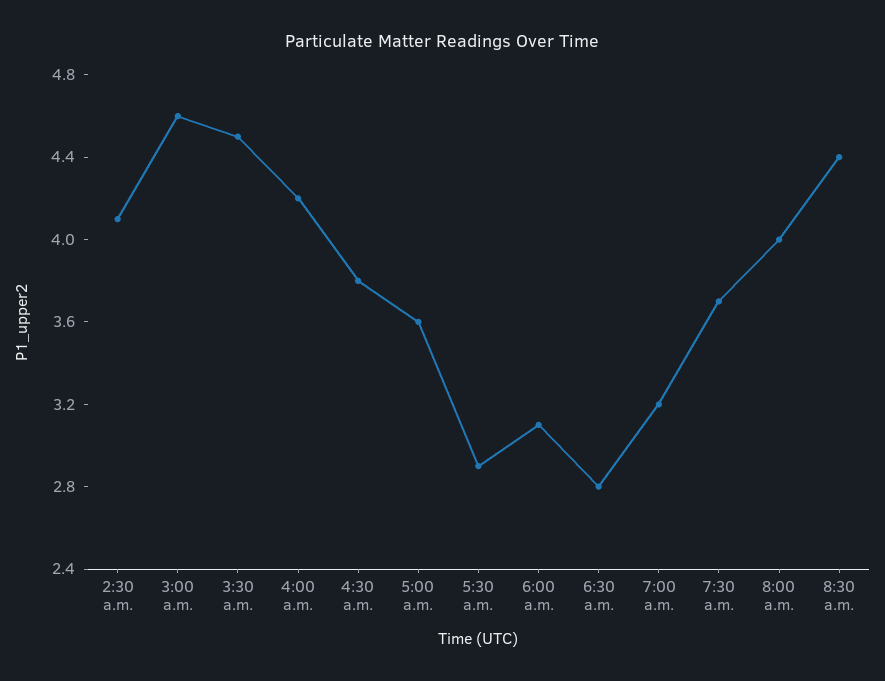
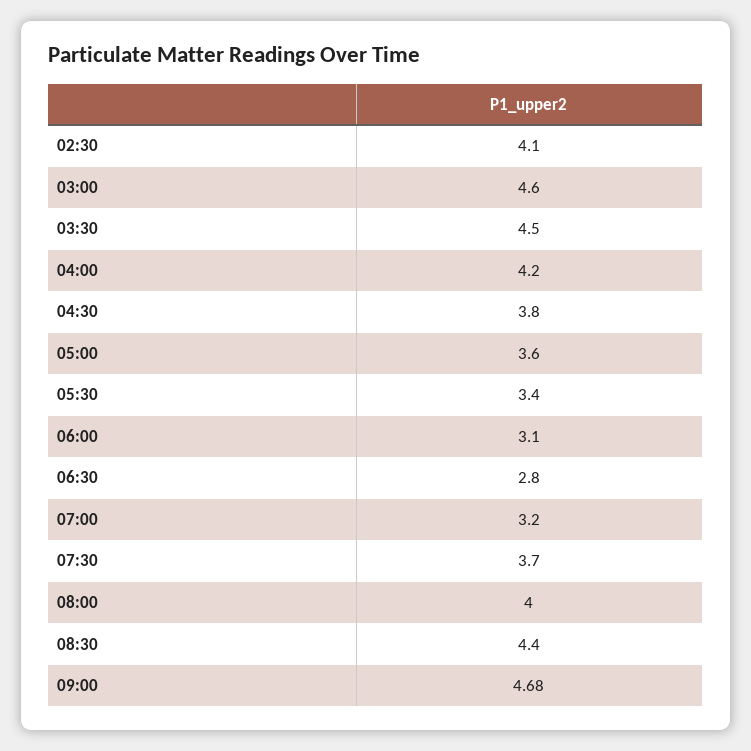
5:30 a.m.: 2.9 -> 3.4
09:00: none -> 4.68

